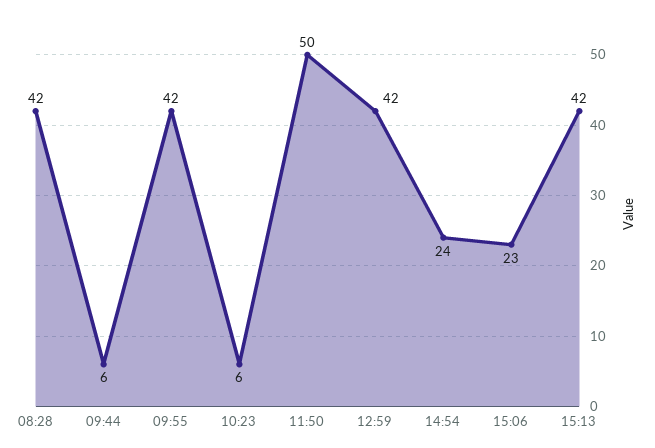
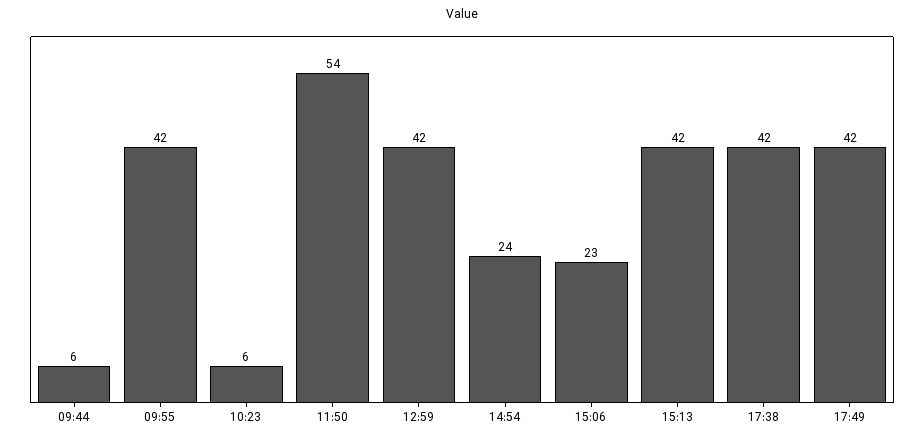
08:28: 42 -> none
11:50: 50 -> 54
17:38: none -> 42
17:49: none -> 42

